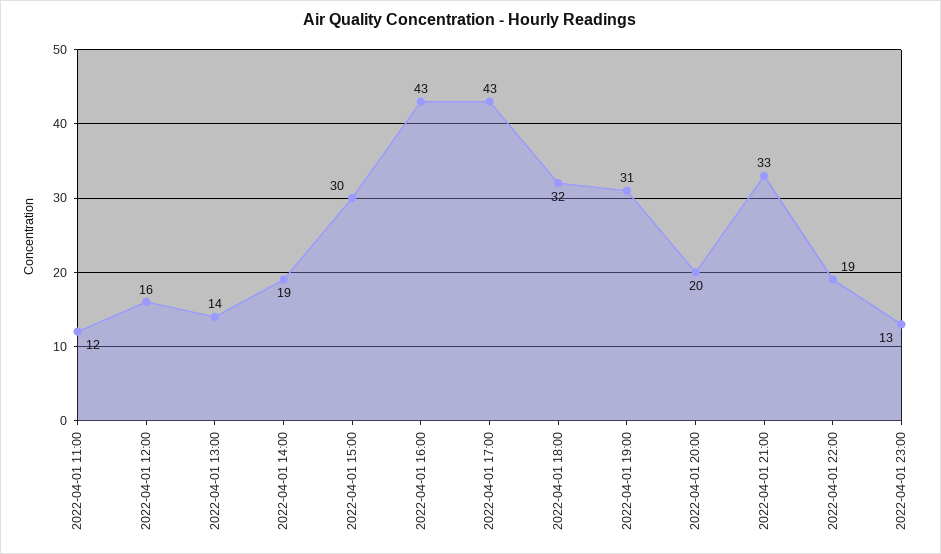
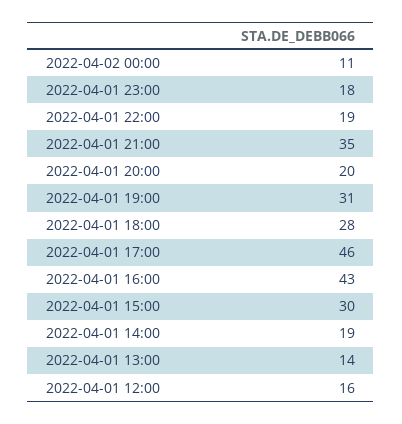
2022-04-01 11:00: 12 -> none
2022-04-01 17:00: 43 -> 46
2022-04-01 18:00: 32 -> 28
2022-04-01 21:00: 33 -> 35
2022-04-01 23:00: 13 -> 18
2022-04-02 00:00: none -> 11

